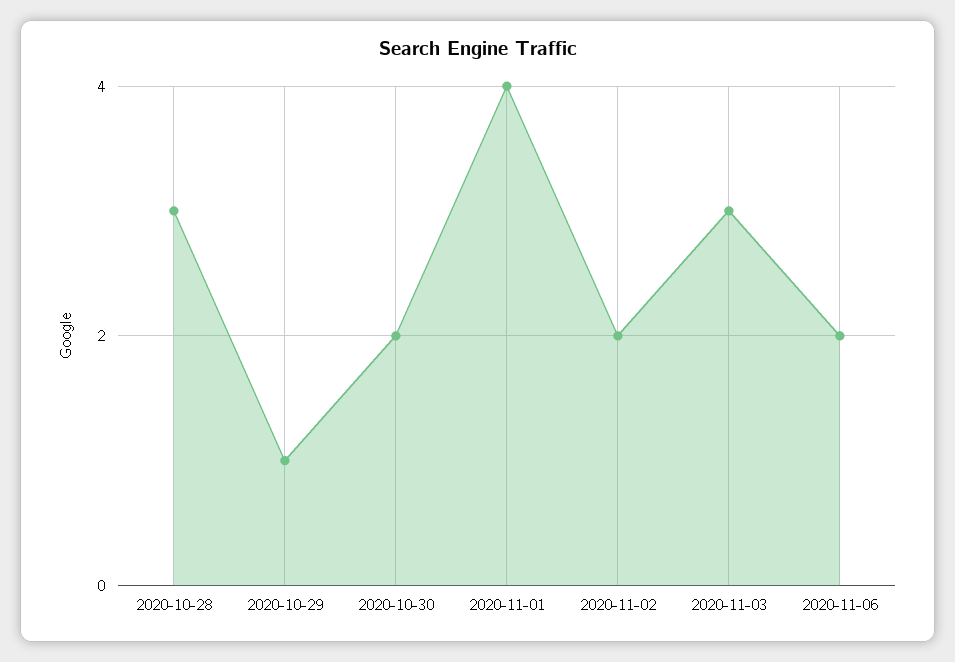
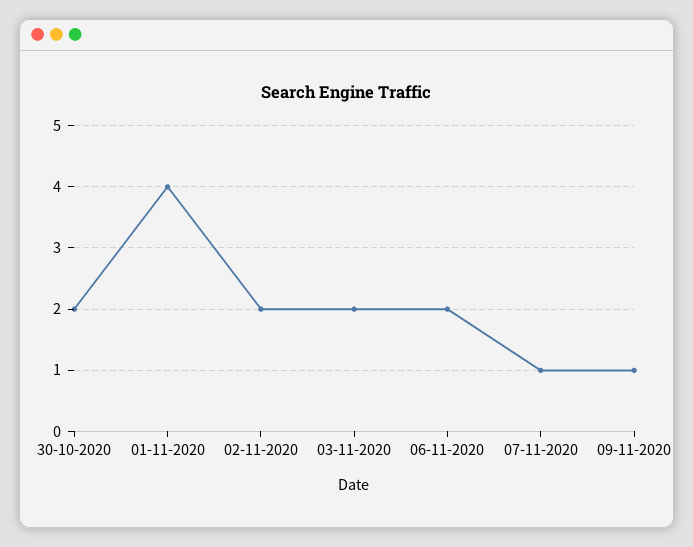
2020-10-28: 3 -> none
2020-10-29: 1 -> none
2020-11-03: 3 -> 2
07-11-2020: none -> 1
09-11-2020: none -> 1

